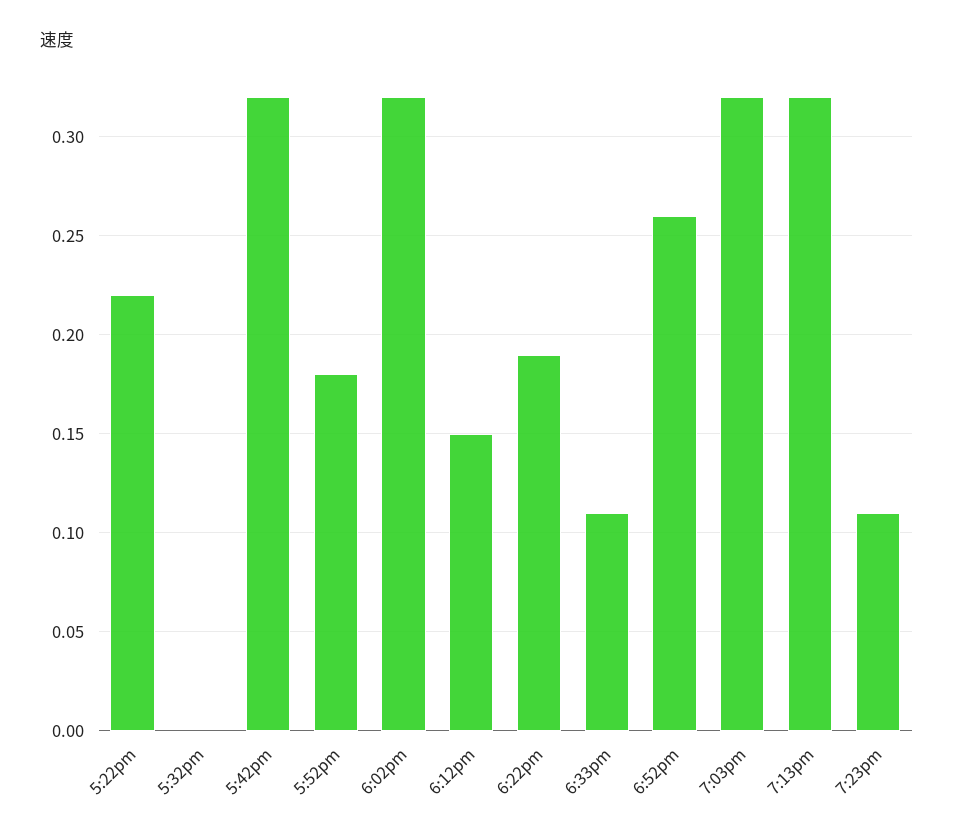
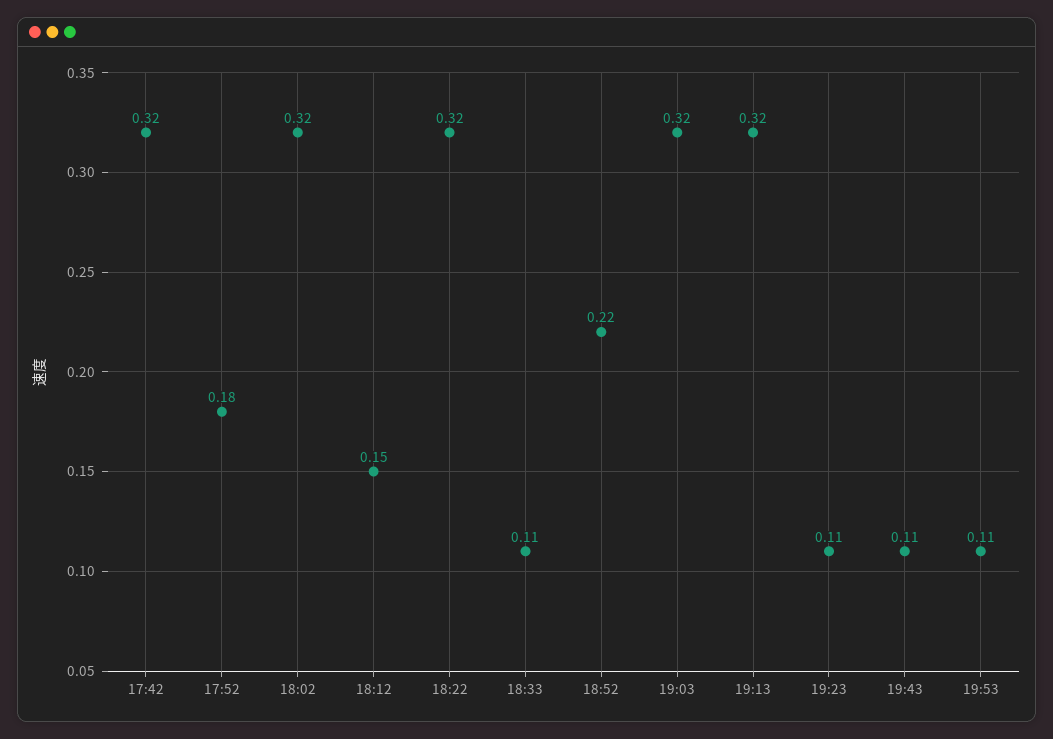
5:22pm: 0.22 -> none
5:32pm: 0 -> none
6:22pm: 0.19 -> 0.32
6:52pm: 0.26 -> 0.22
19:43: none -> 0.11
19:53: none -> 0.11

